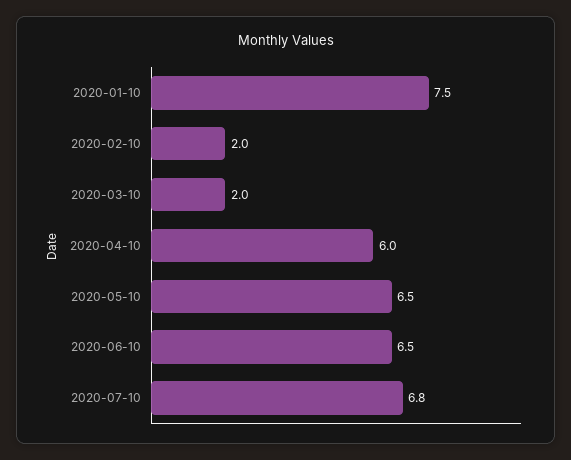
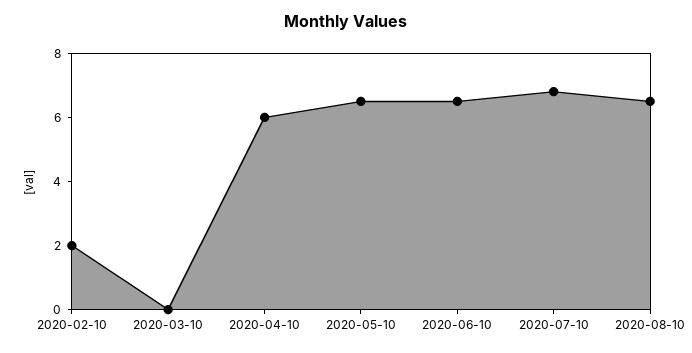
2020-01-10: 7.5 -> none
2020-03-10: 2 -> 0
2020-08-10: none -> 6.5

